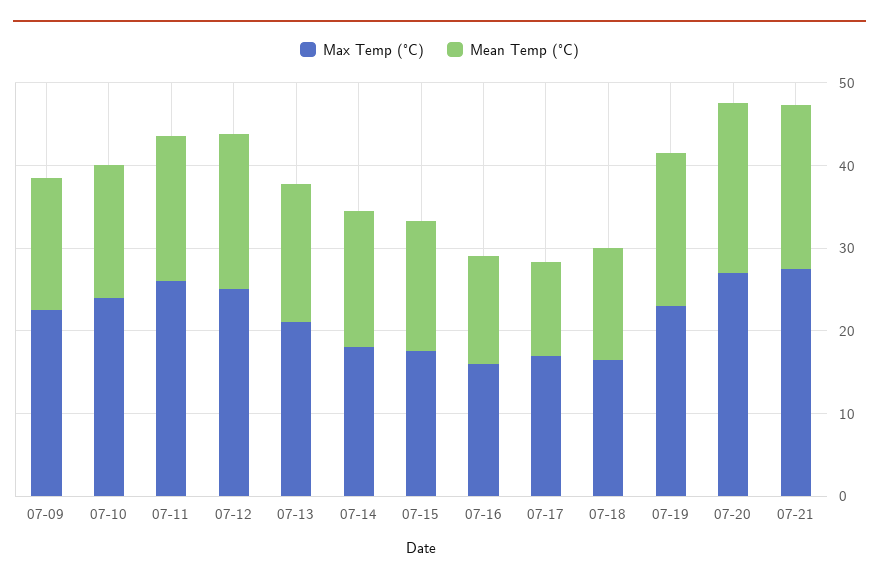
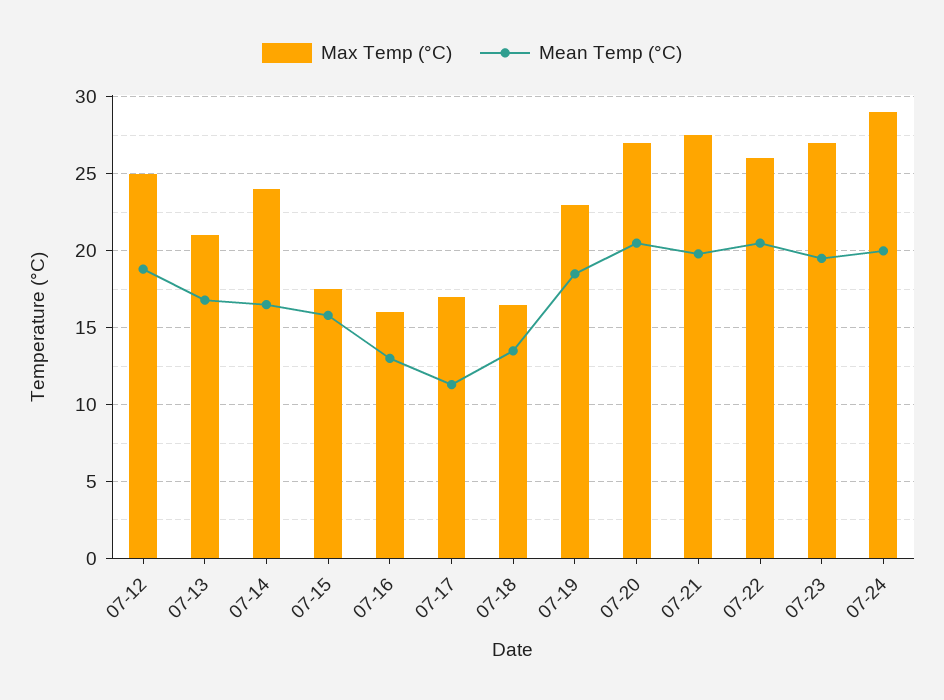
Max Temp (°C), 07-09: 22 -> none
Mean Temp (°C), 07-09: 16 -> none
Max Temp (°C), 07-10: 24 -> none
Mean Temp (°C), 07-10: 16 -> none
Max Temp (°C), 07-11: 26 -> none
Mean Temp (°C), 07-11: 18 -> none
Max Temp (°C), 07-14: 18 -> 24
Max Temp (°C), 07-22: none -> 26
Mean Temp (°C), 07-22: none -> 20.5
Max Temp (°C), 07-23: none -> 27
Mean Temp (°C), 07-23: none -> 19.5
Max Temp (°C), 07-24: none -> 29
Mean Temp (°C), 07-24: none -> 20

